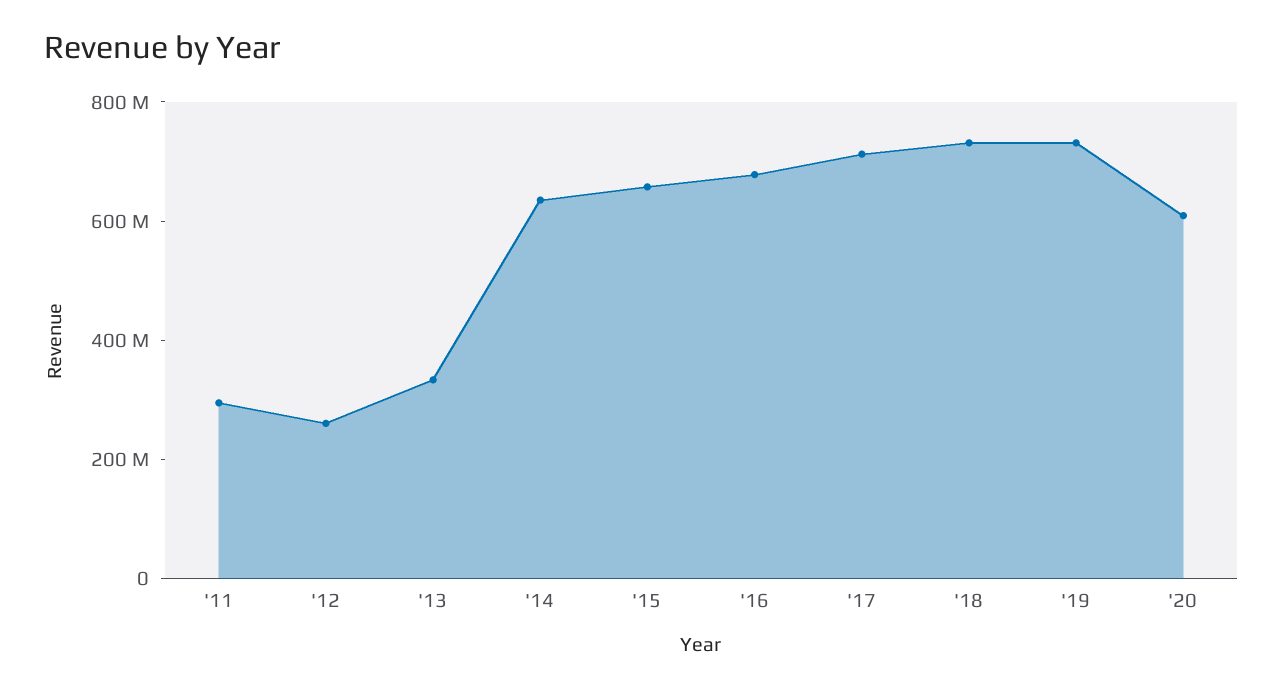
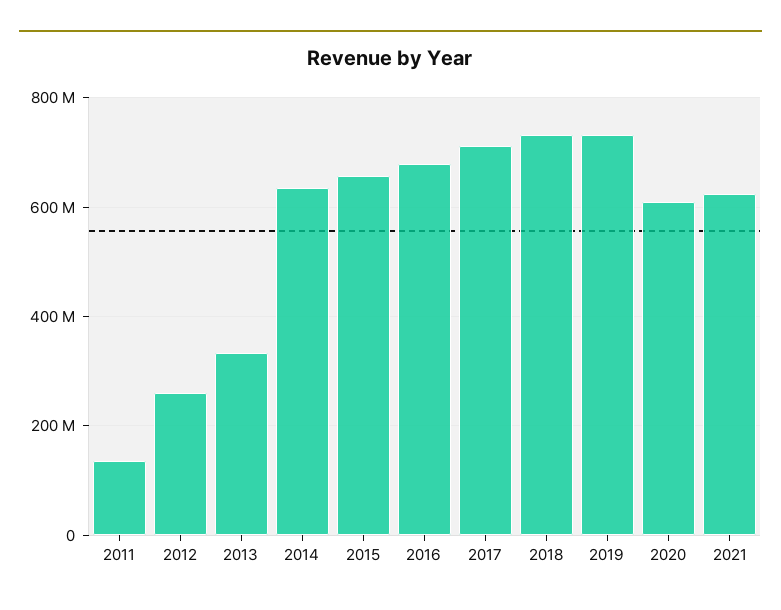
'11: 300000000 -> 140000000
2021: none -> 620000000

